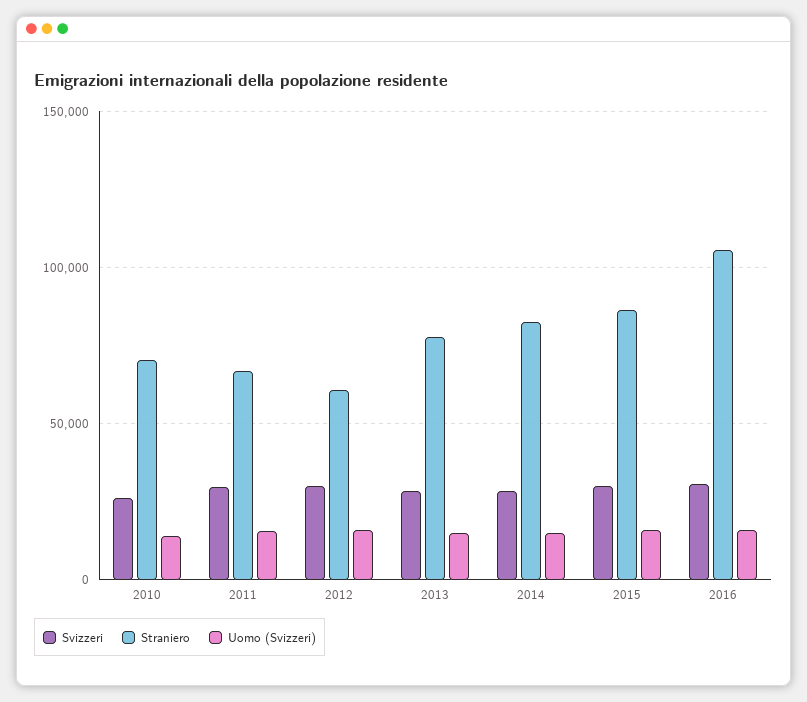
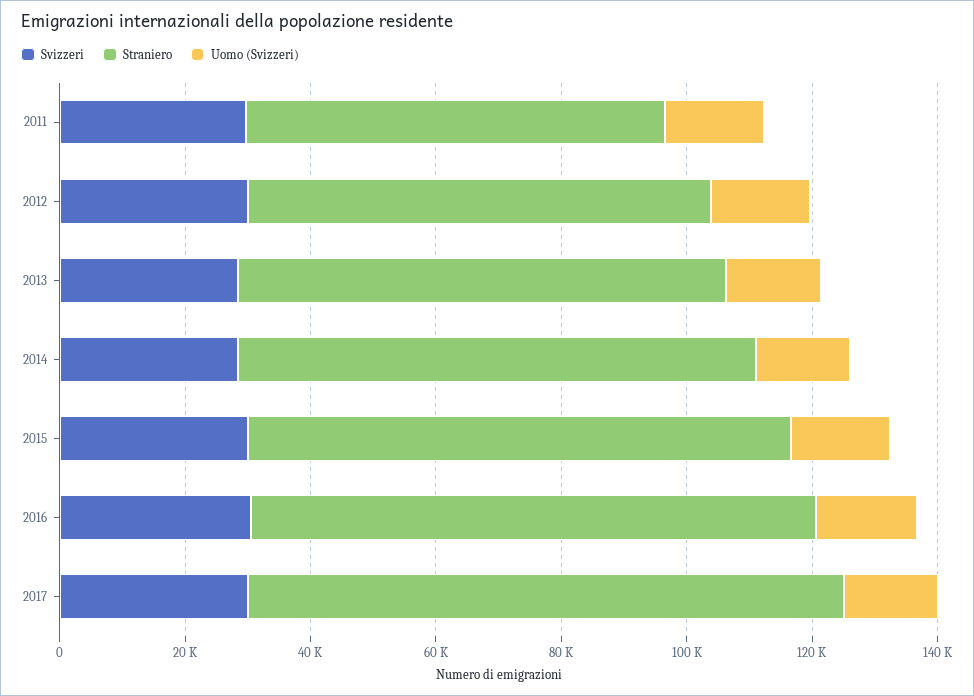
Svizzeri, 2010: 25000 -> none
Straniero, 2010: 70000 -> none
Uomo (Svizzeri), 2010: 15000 -> none
Straniero, 2012: 60000 -> 75000
Straniero, 2016: 105000 -> 90000
Svizzeri, 2017: none -> 30000
Straniero, 2017: none -> 95000
Uomo (Svizzeri), 2017: none -> 15000

